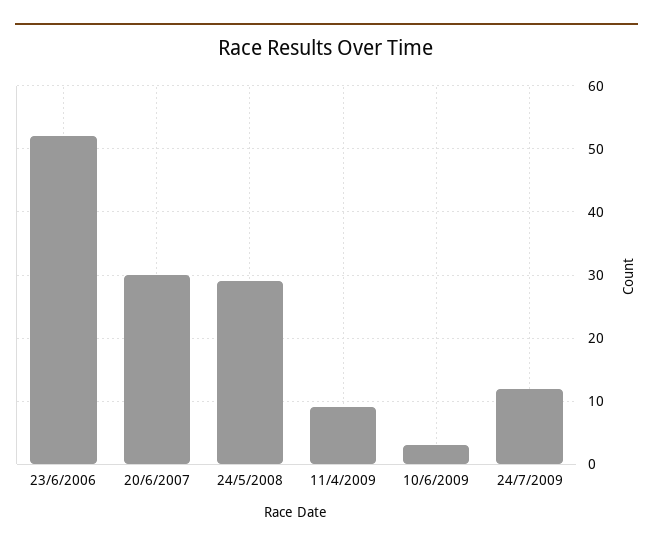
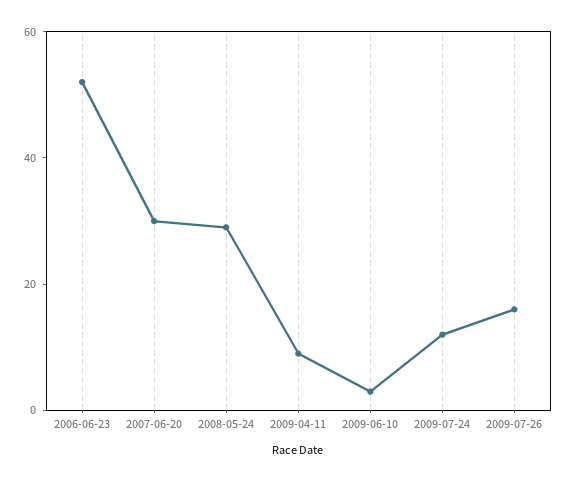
2009-07-26: none -> 15

